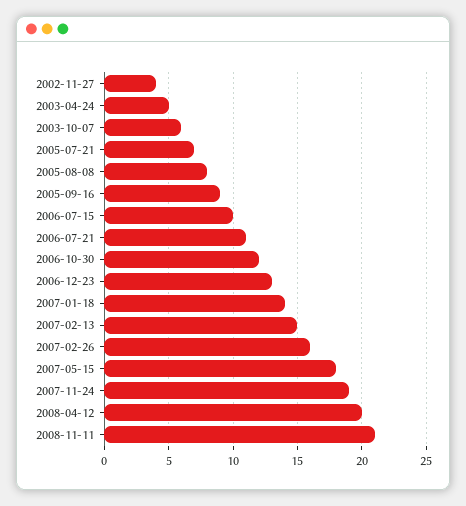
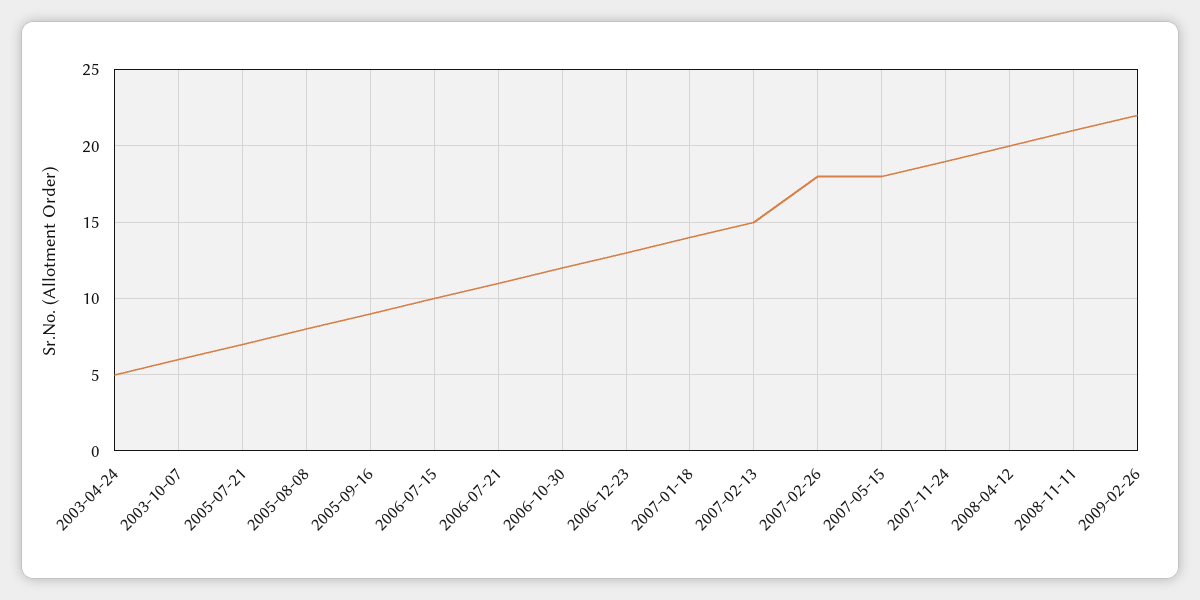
2002-11-27: 4 -> none
2007-02-26: 16 -> 18
2009-02-26: none -> 22

